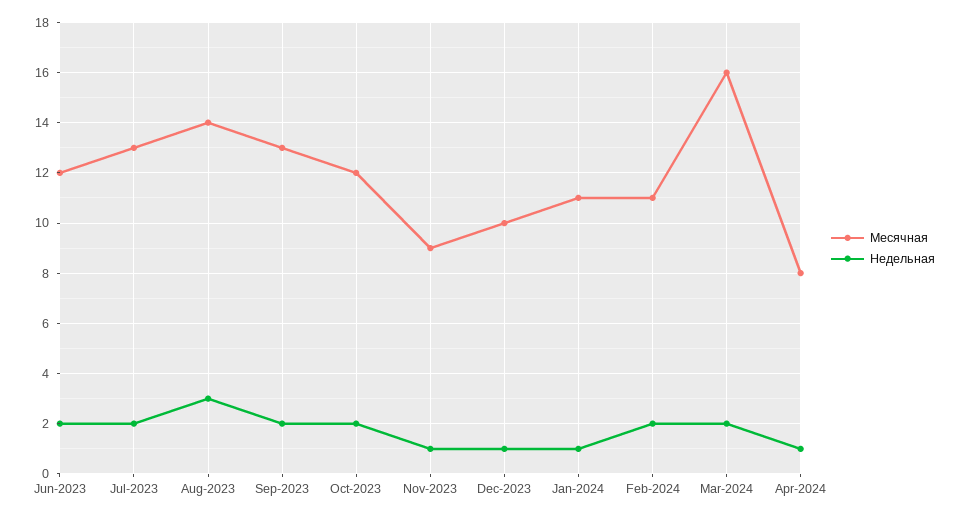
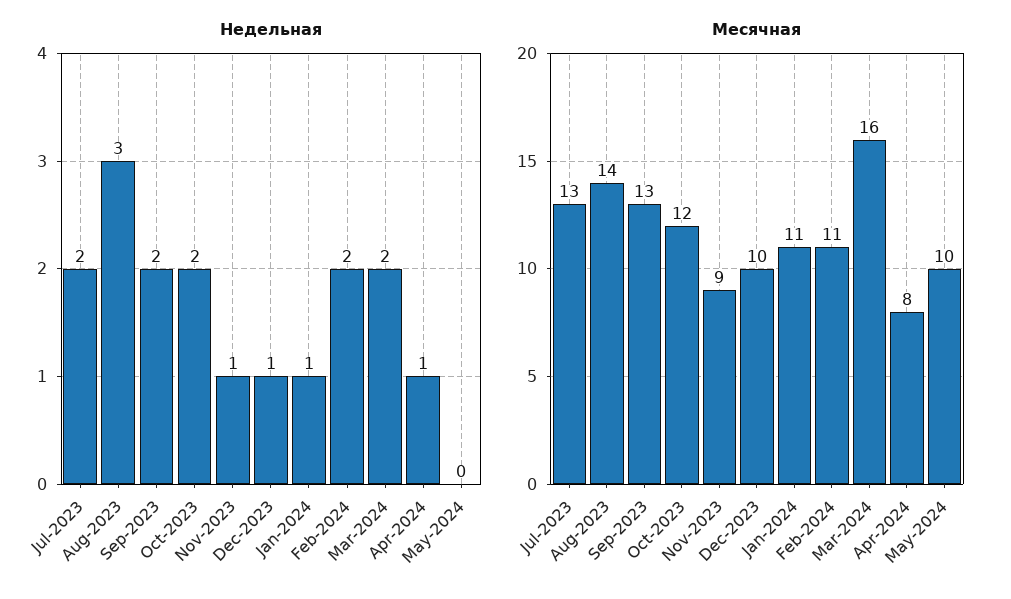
Месячная, Jun-2023: 12 -> none
Недельная, Jun-2023: 2 -> none
Недельная, May-2024: none -> 0
Месячная, May-2024: none -> 10

